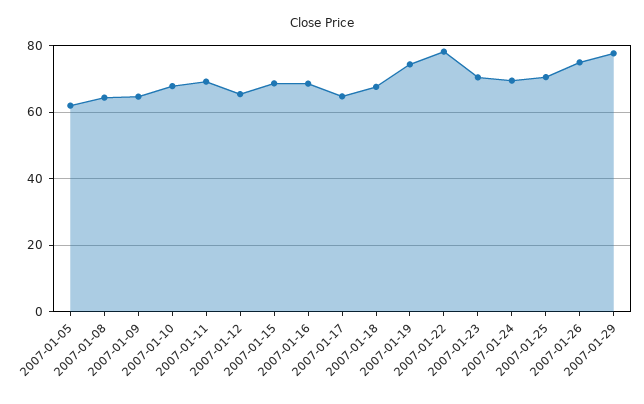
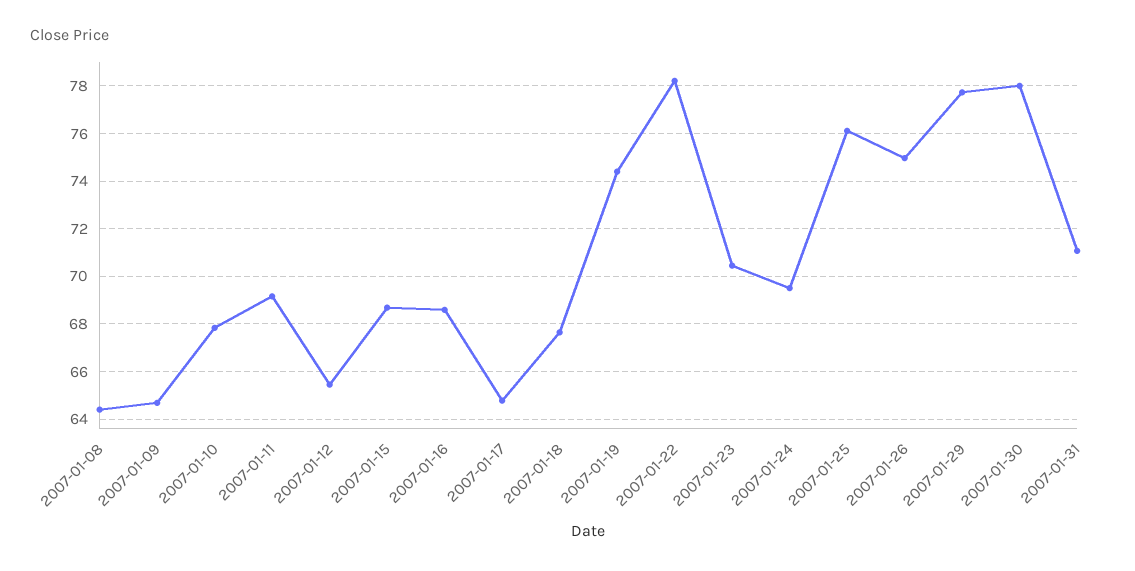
2007-01-05: 62 -> none
2007-01-25: 70 -> 76
2007-01-30: none -> 78
2007-01-31: none -> 71

